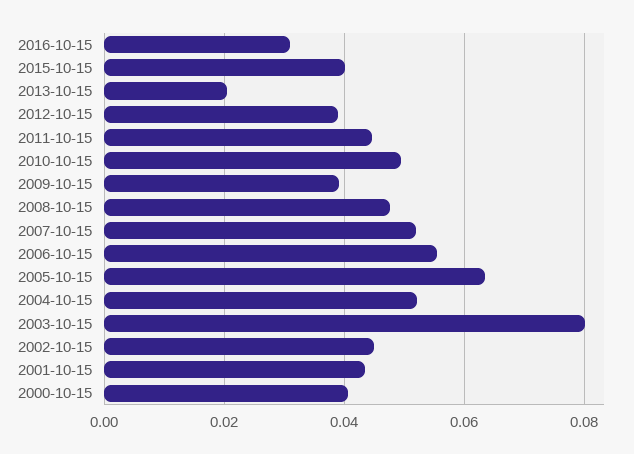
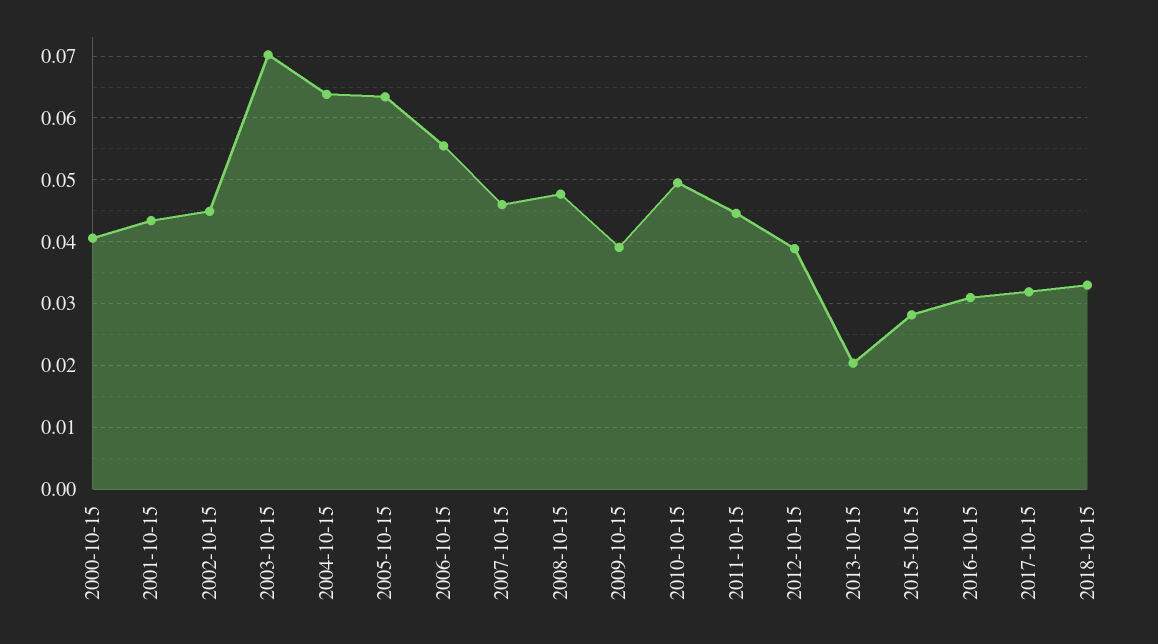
2015-10-15: 0.04 -> 0.028
2007-10-15: 0.052 -> 0.046
2004-10-15: 0.052 -> 0.064
2003-10-15: 0.08 -> 0.07
2017-10-15: none -> 0.032
2018-10-15: none -> 0.033

